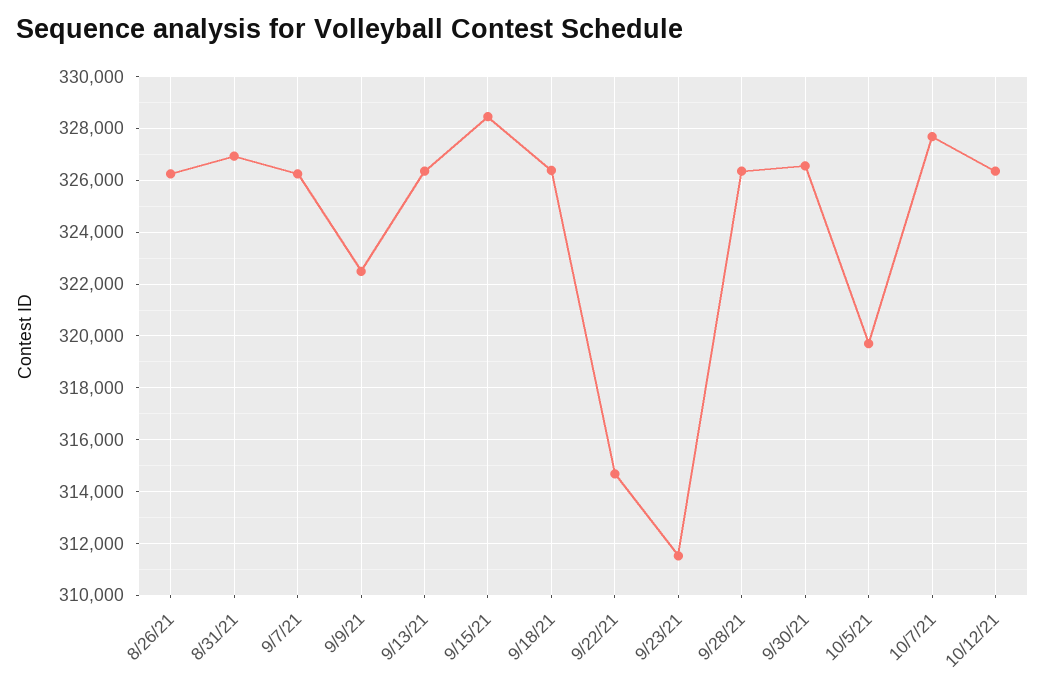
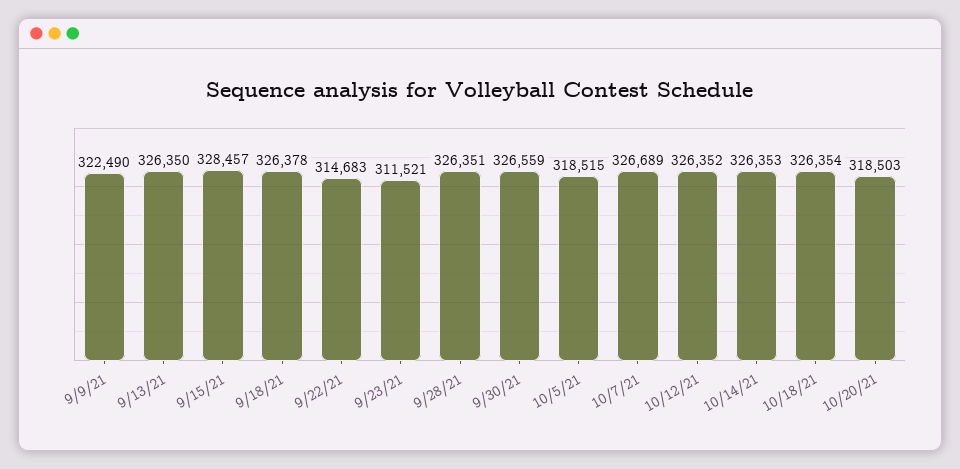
8/26/21: 326250 -> none
8/31/21: 327000 -> none
9/7/21: 326250 -> none
10/5/21: 319750 -> 318515
10/7/21: 327750 -> 326689
10/14/21: none -> 326353
10/18/21: none -> 326354
10/20/21: none -> 318503

